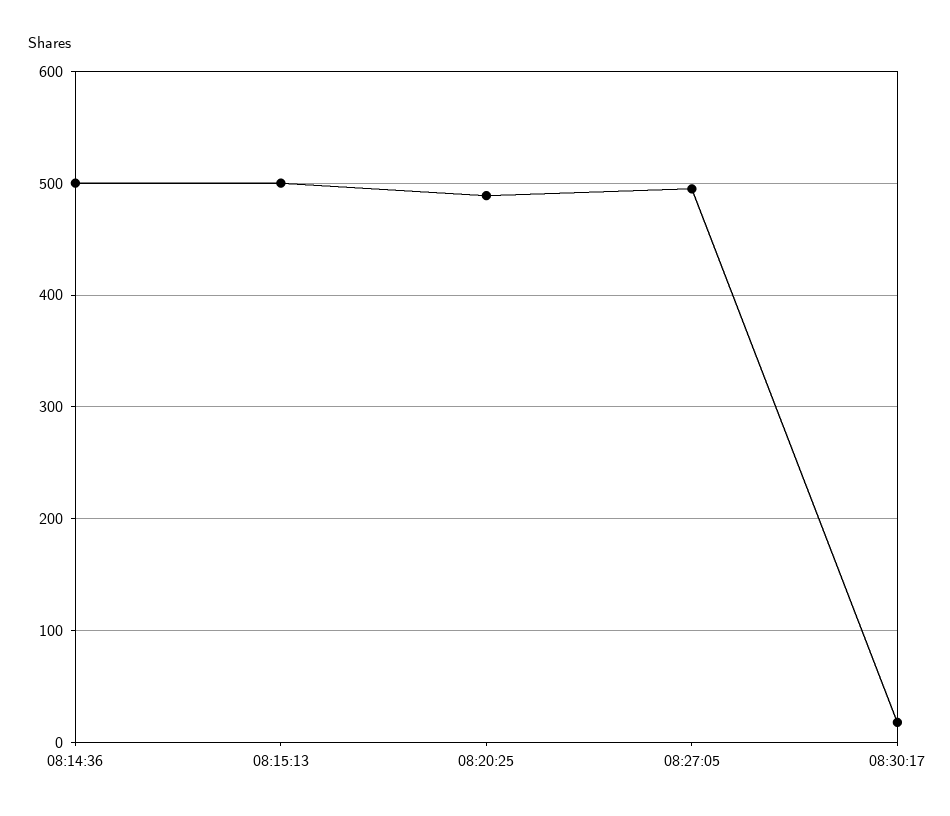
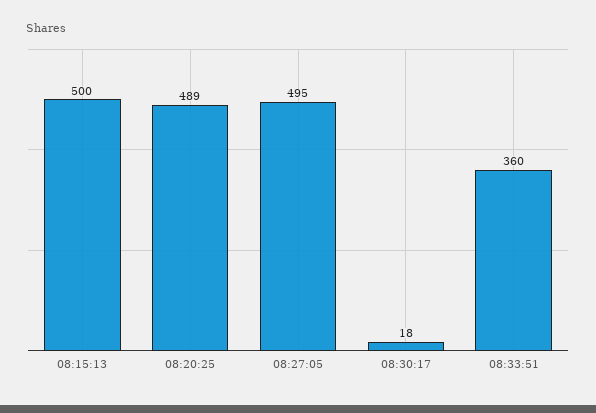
08:14:36: 500 -> none
08:33:51: none -> 360

